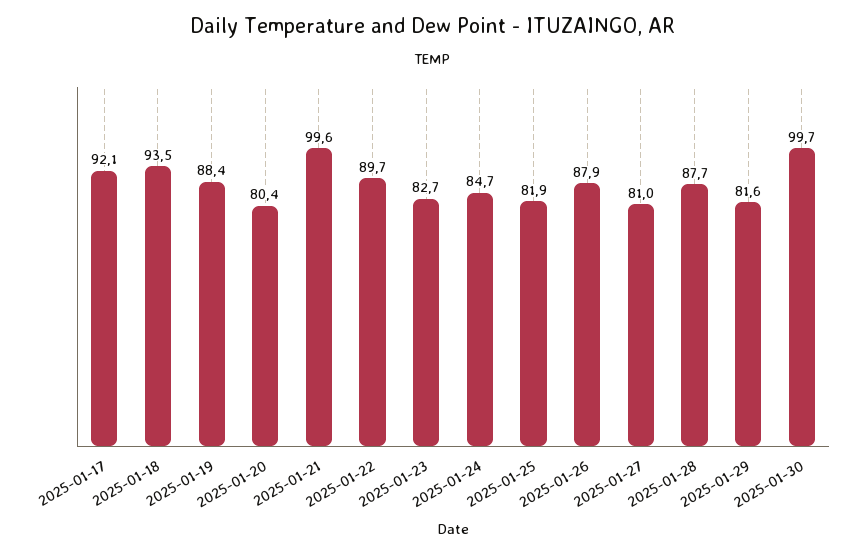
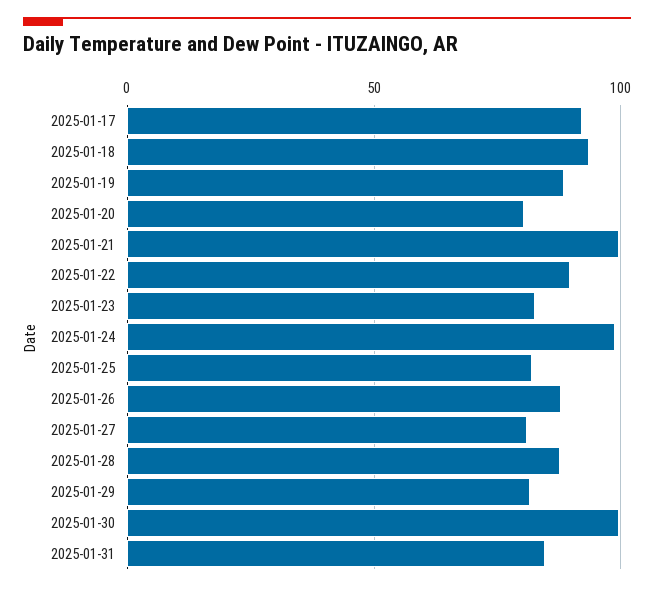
2025-01-24: 84.7 -> 100
2025-01-31: none -> 85

